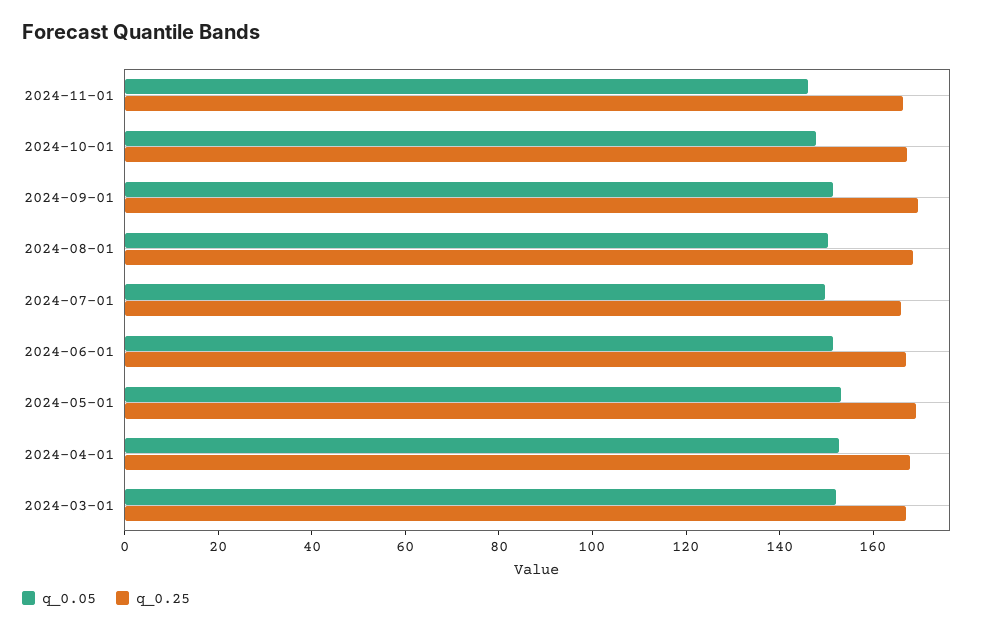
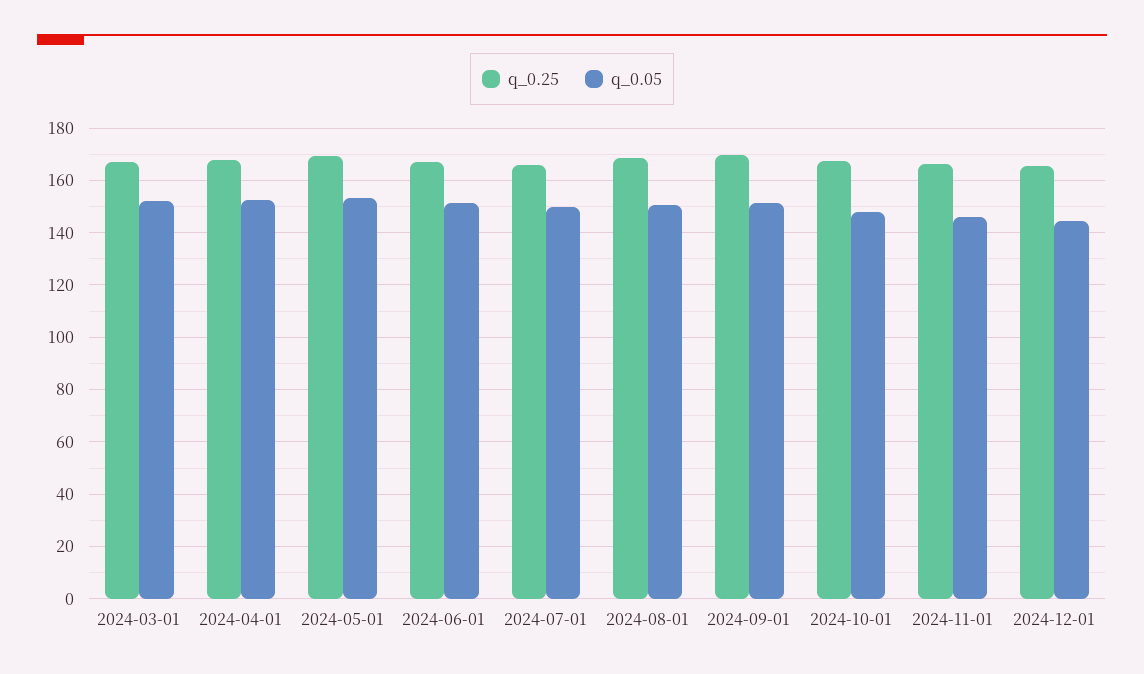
q_0.25, 2024-12-01: none -> 165
q_0.05, 2024-12-01: none -> 145

